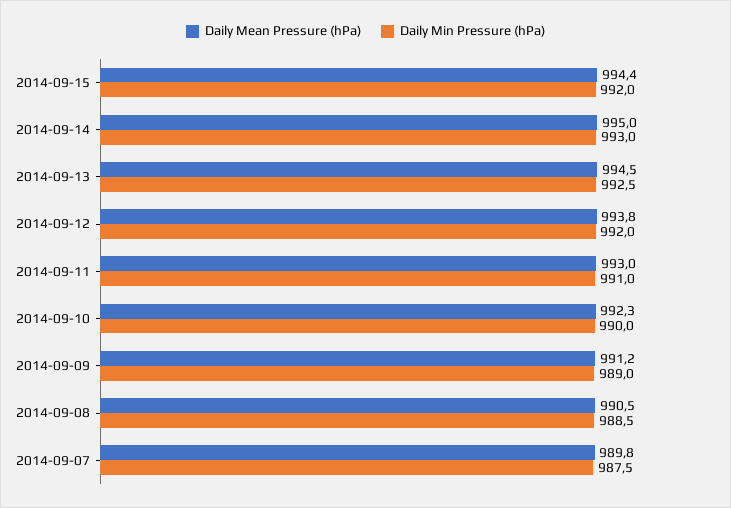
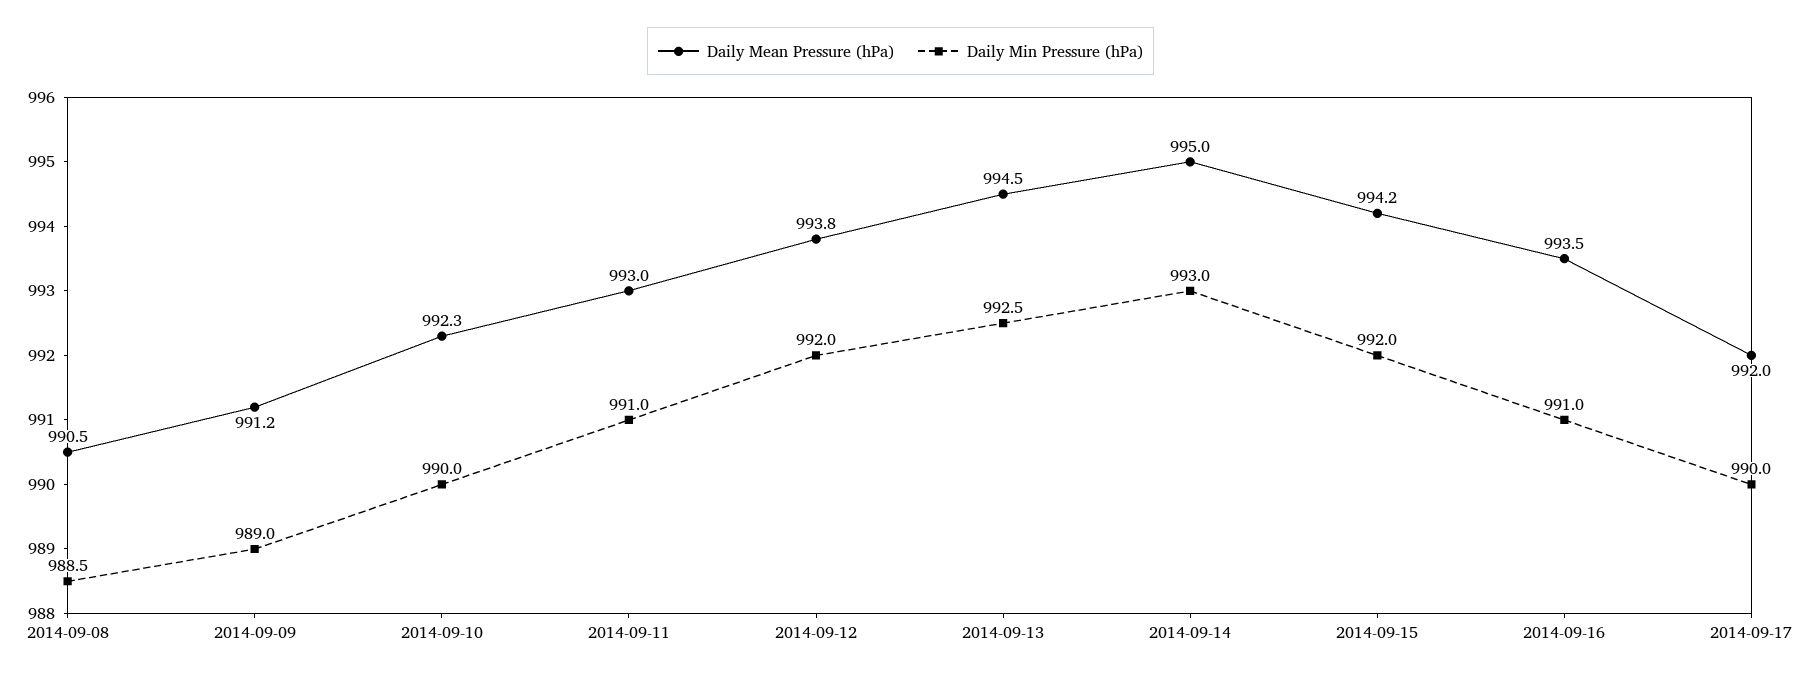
Daily Mean Pressure (hPa), 2014-09-15: 994.4 -> 994.2
Daily Mean Pressure (hPa), 2014-09-07: 989.8 -> none
Daily Min Pressure (hPa), 2014-09-07: 987.5 -> none
Daily Mean Pressure (hPa), 2014-09-16: none -> 993.5
Daily Min Pressure (hPa), 2014-09-16: none -> 991
Daily Mean Pressure (hPa), 2014-09-17: none -> 992
Daily Min Pressure (hPa), 2014-09-17: none -> 990

